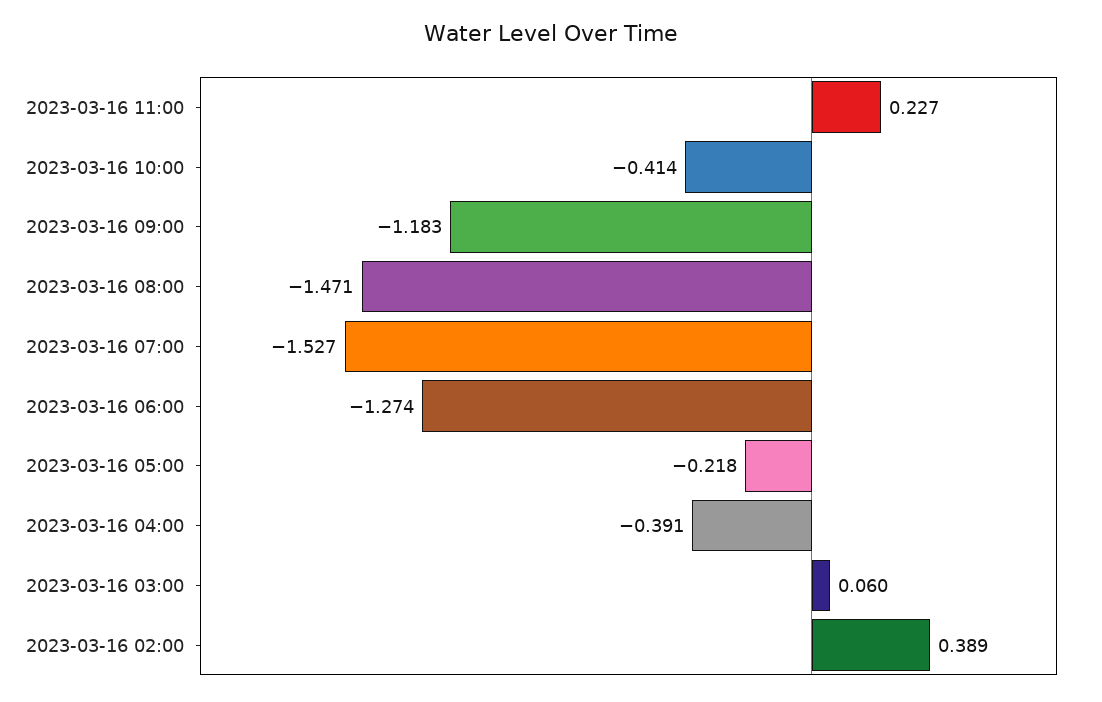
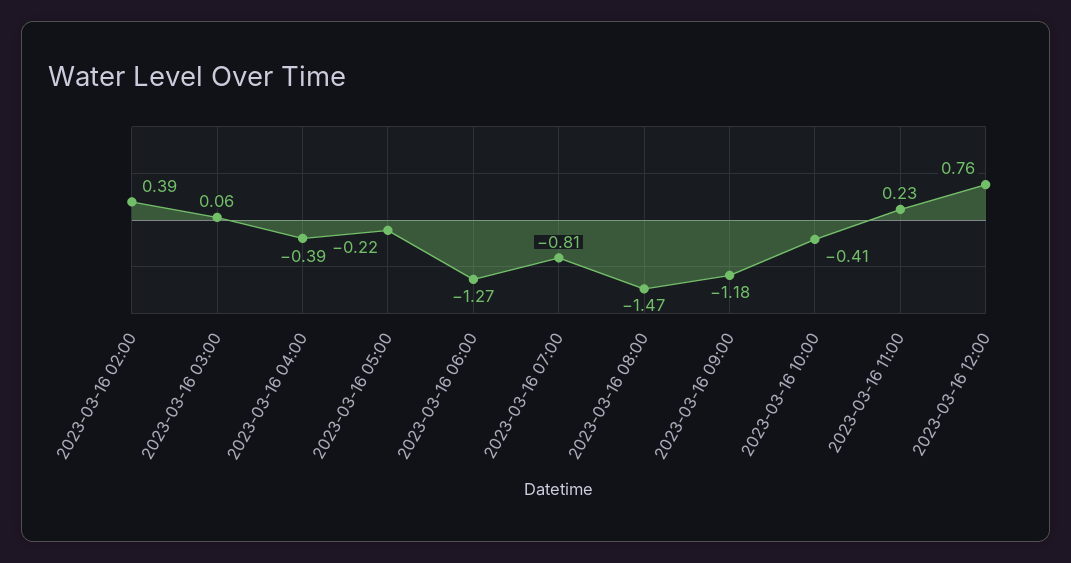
2023-03-16 07:00: -1.527 -> -0.81
2023-03-16 12:00: none -> 0.76

